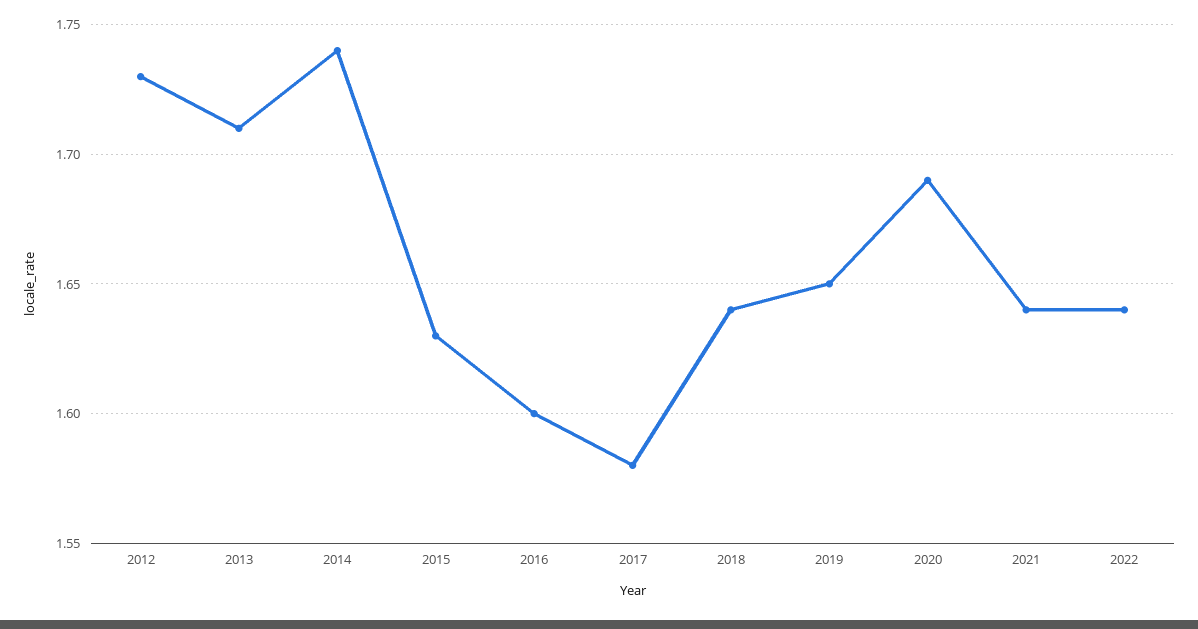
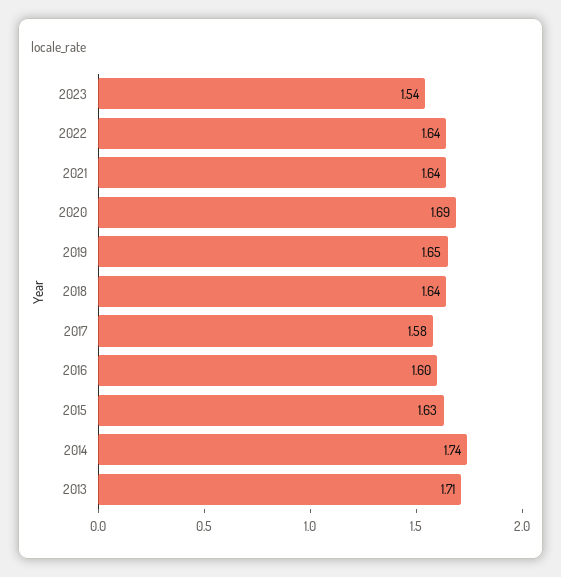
2012: 1.73 -> none
2023: none -> 1.54

